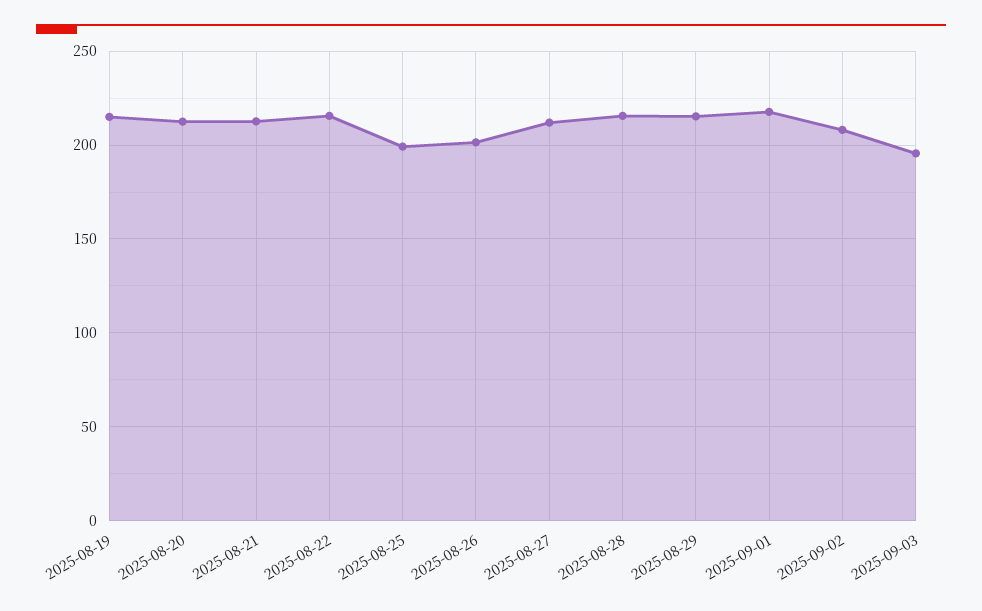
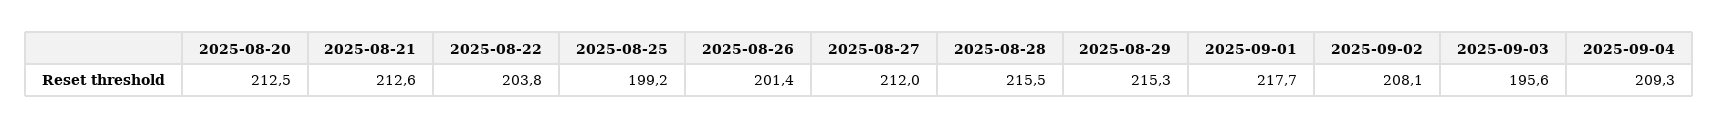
2025-08-19: 215 -> none
2025-08-22: 215 -> 203.8
2025-09-04: none -> 209.3

